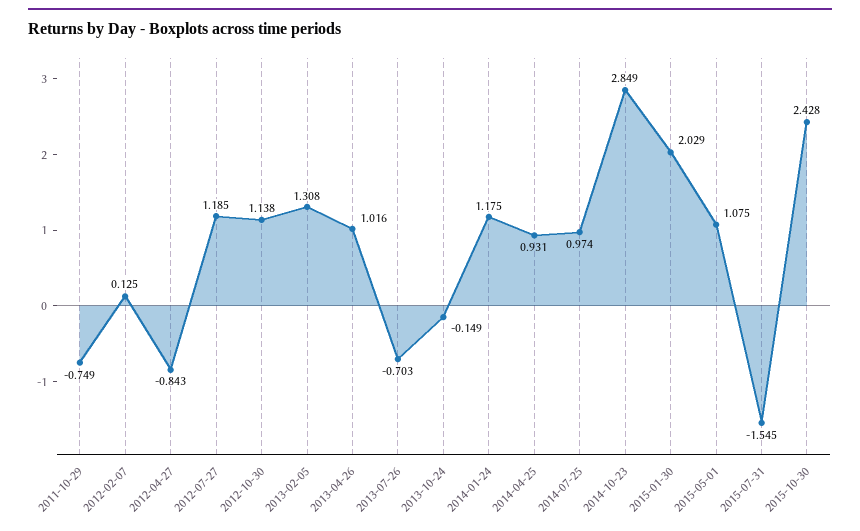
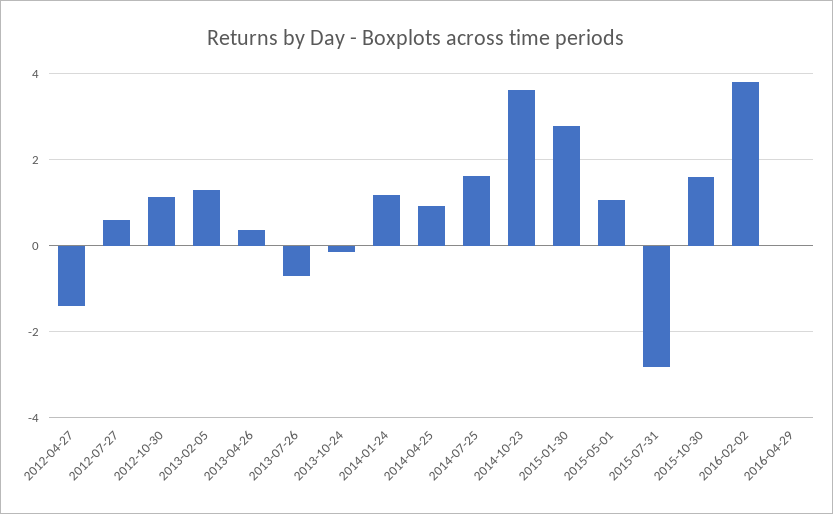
2011-10-29: -0.749 -> none
2012-02-07: 0.125 -> none
2012-04-27: -0.843 -> -1.4
2012-07-27: 1.185 -> 0.6
2013-04-26: 1.016 -> 0.4
2014-07-25: 0.974 -> 1.6
2014-10-23: 2.849 -> 3.6
2015-01-30: 2.029 -> 2.8
2015-07-31: -1.545 -> -2.8
2015-10-30: 2.428 -> 1.6
2016-02-02: none -> 3.8
2016-04-29: none -> 0

